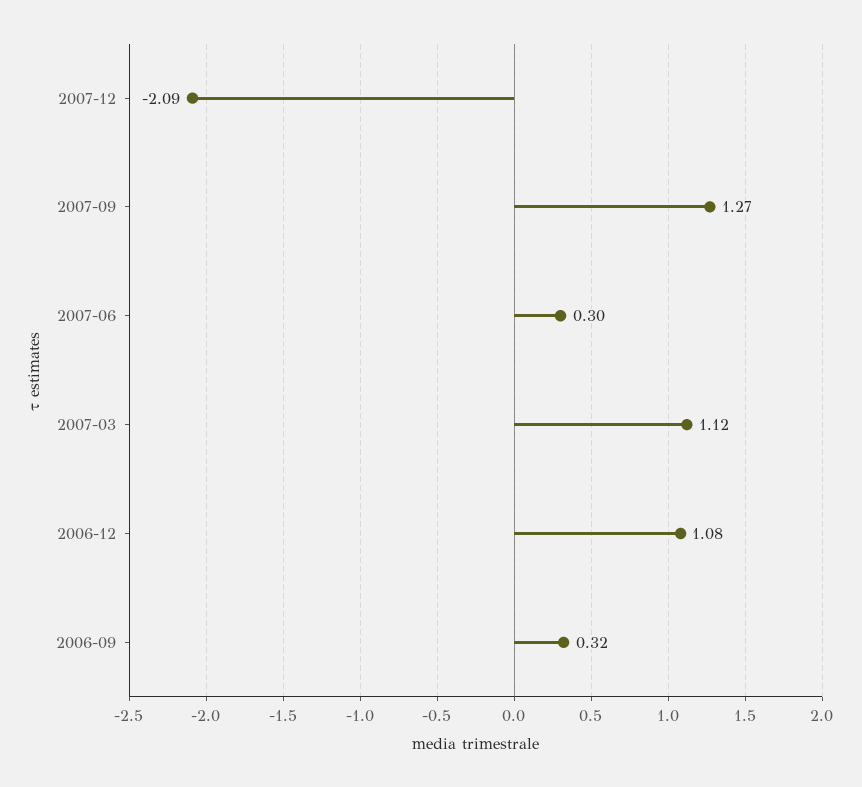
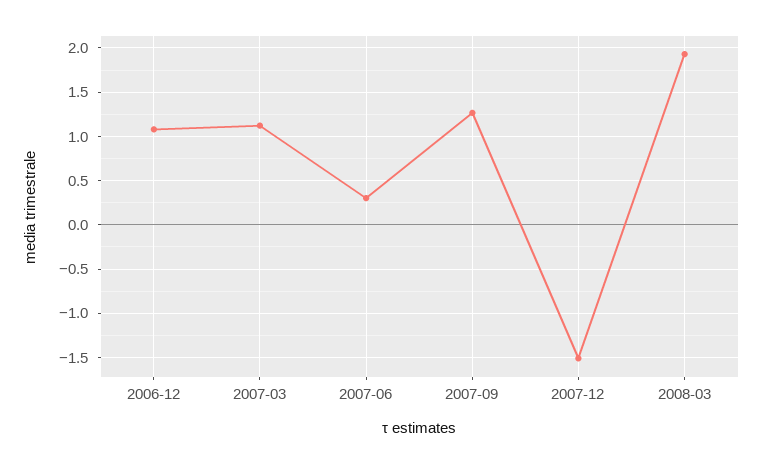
2007-12: -2.09 -> -1.5
2006-09: 0.32 -> none
2008-03: none -> 1.9

